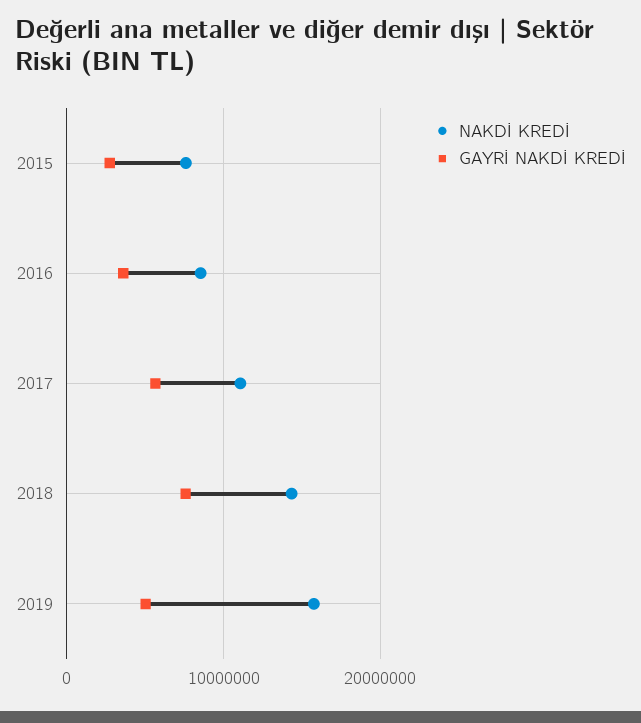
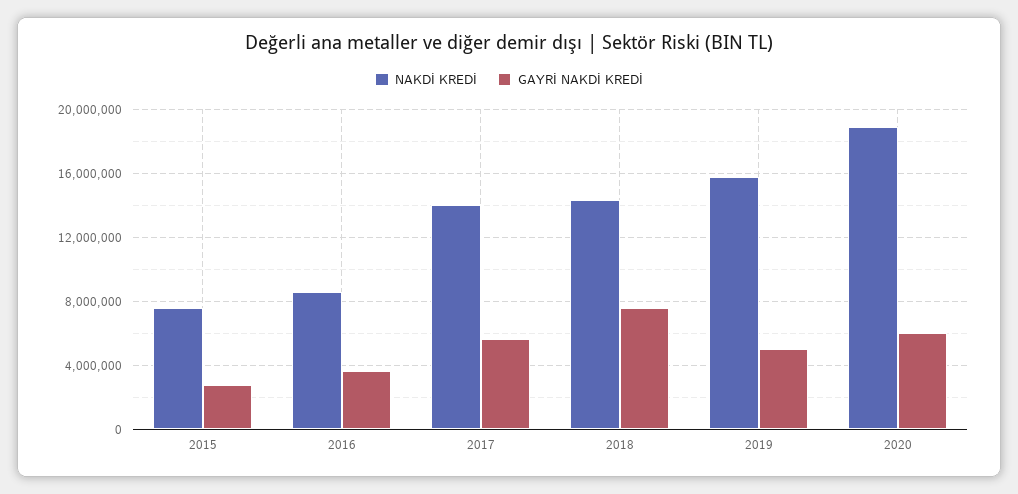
NAKDİ KREDİ, 2017: 11000000 -> 14000000
NAKDİ KREDİ, 2020: none -> 19000000
GAYRİ NAKDİ KREDİ, 2020: none -> 6000000

